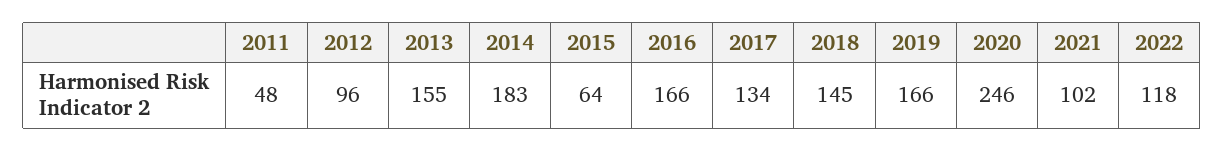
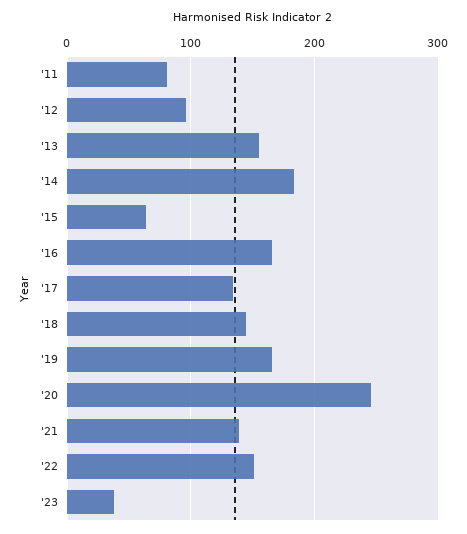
2011: 48 -> 80
2021: 102 -> 140
2022: 118 -> 150
'23: none -> 40

